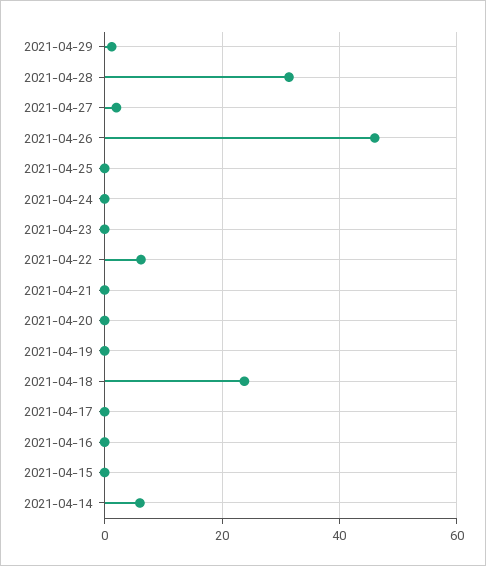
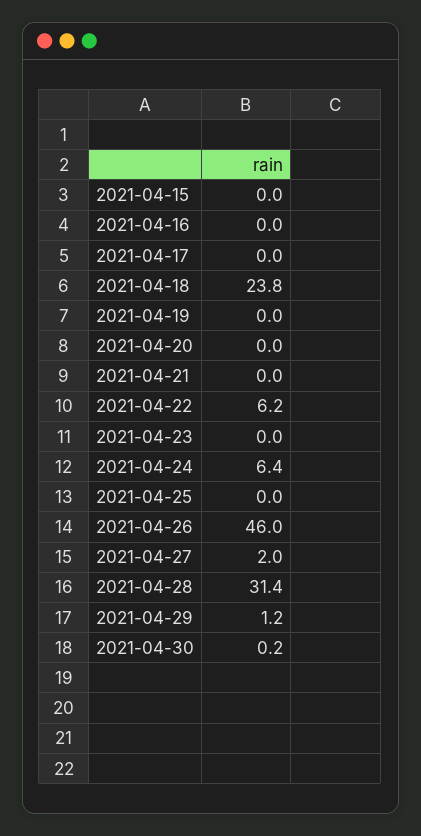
2021-04-24: 0 -> 6.4
2021-04-14: 6 -> none
2021-04-30: none -> 0.2

